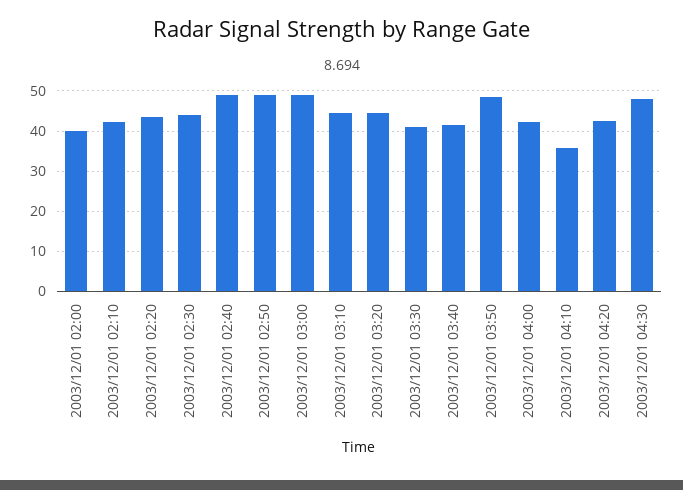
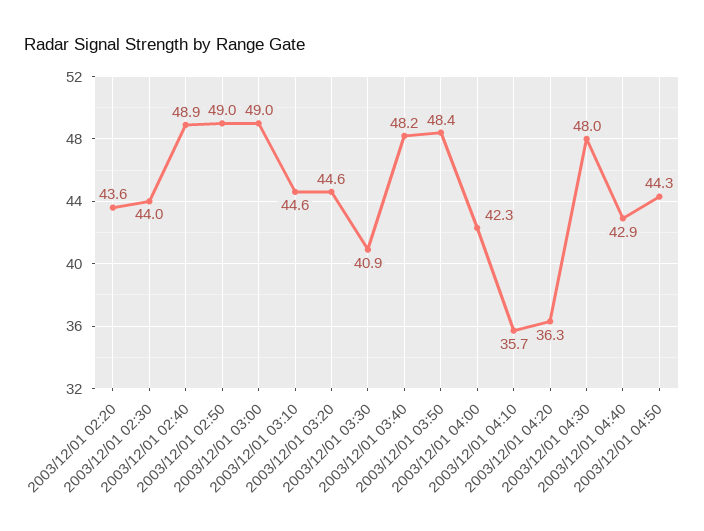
2003/12/01 02:00: 40 -> none
2003/12/01 02:10: 42 -> none
2003/12/01 03:40: 42 -> 48.2
2003/12/01 04:20: 42 -> 36.3
2003/12/01 04:40: none -> 42.9
2003/12/01 04:50: none -> 44.3

